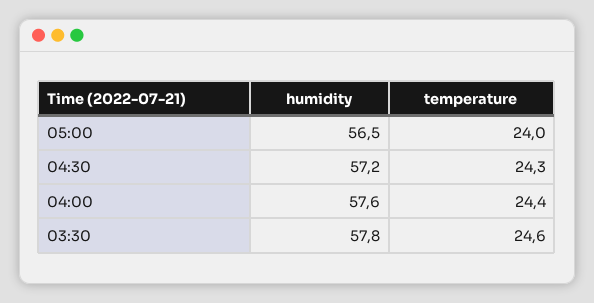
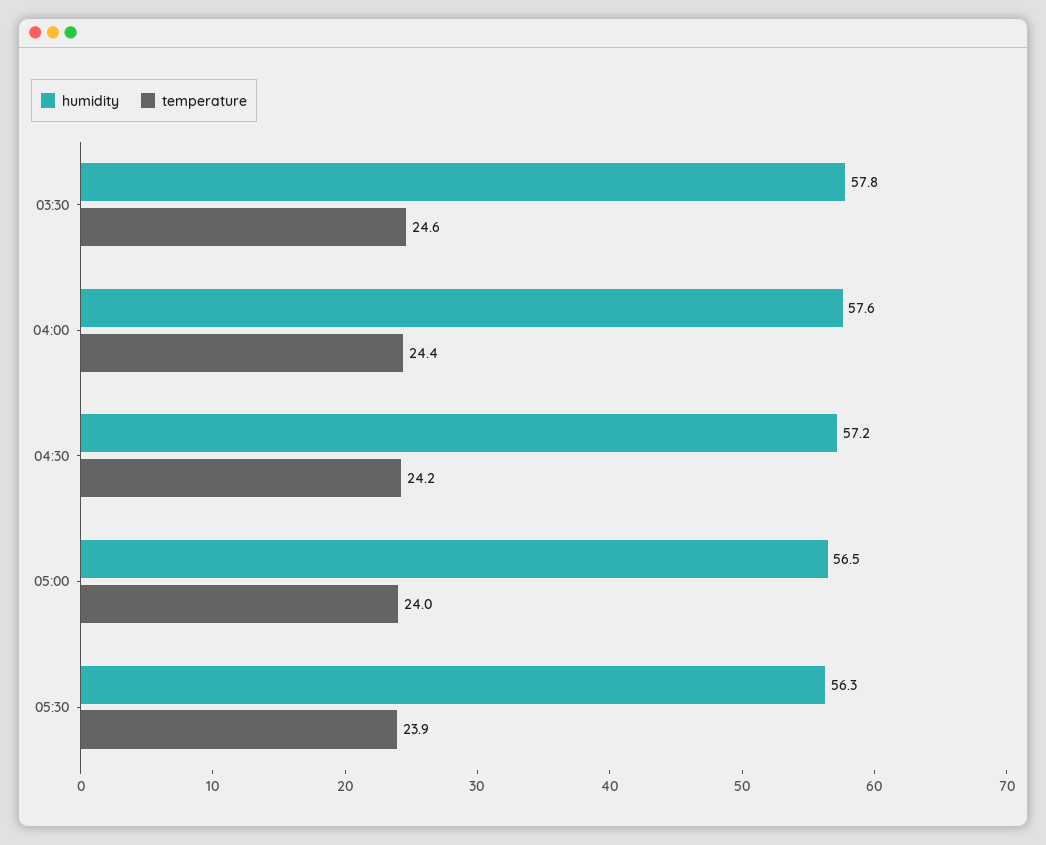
temperature, 04:30: 24.3 -> 24.2
humidity, 05:30: none -> 56.3
temperature, 05:30: none -> 23.9

